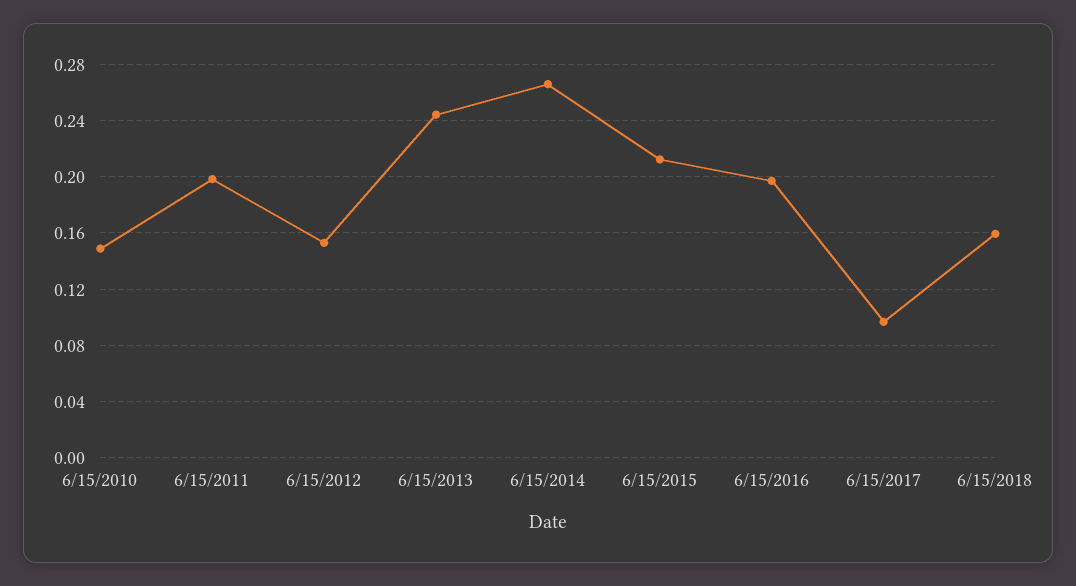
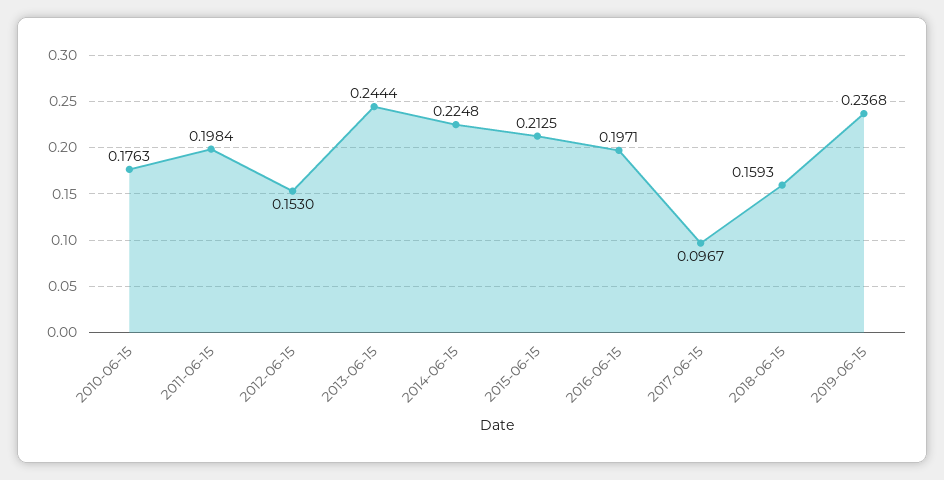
6/15/2010: 0.15 -> 0.1763
6/15/2014: 0.265 -> 0.2248
2019-06-15: none -> 0.2368

